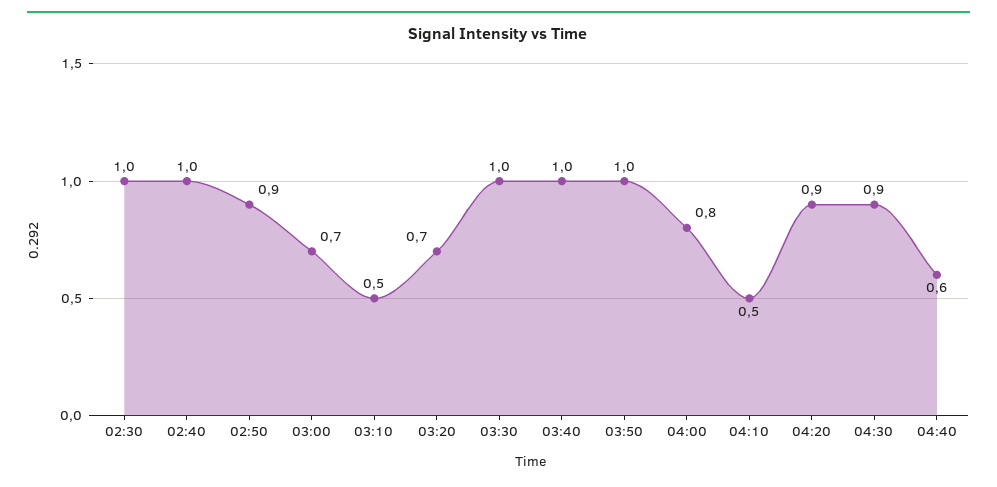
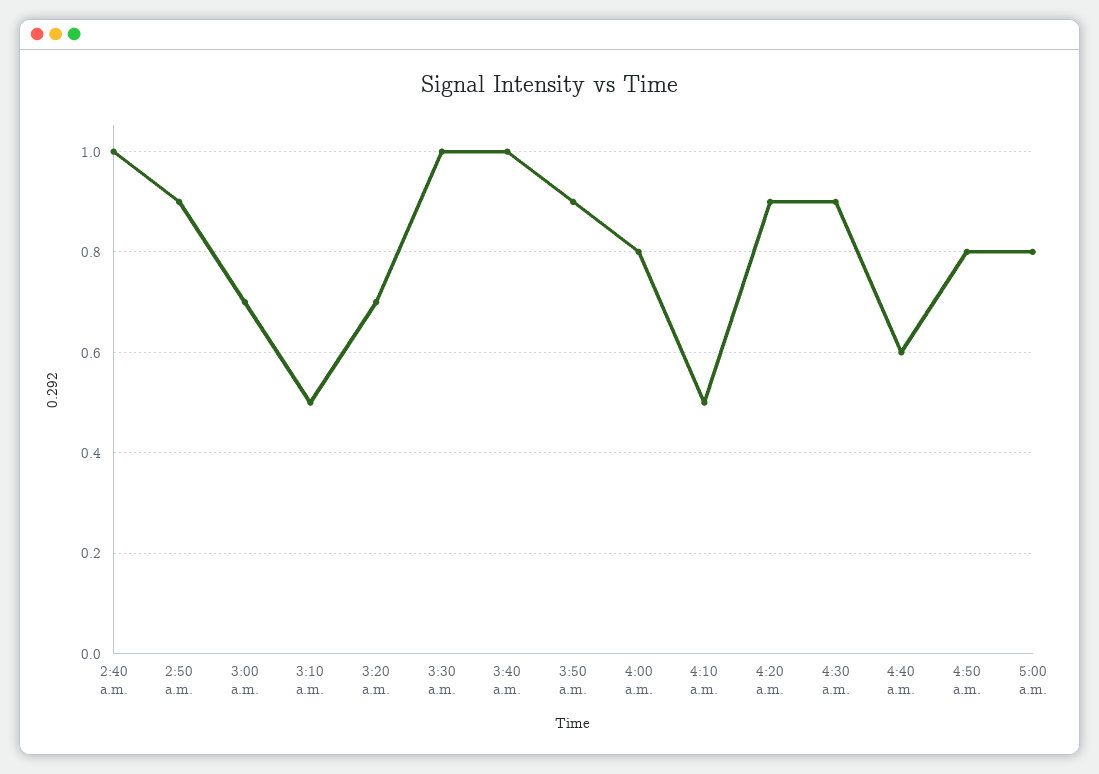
02:30: 1 -> none
03:50: 1 -> 0.9
4:50 a.m.: none -> 0.8
5:00 a.m.: none -> 0.8

